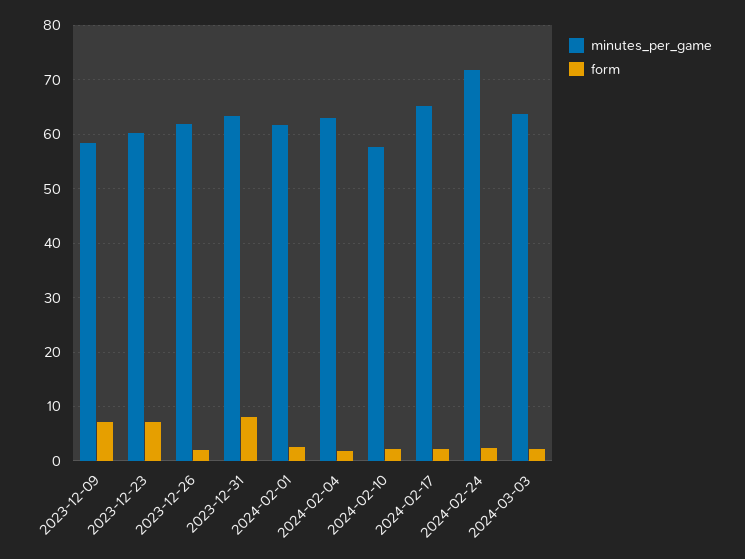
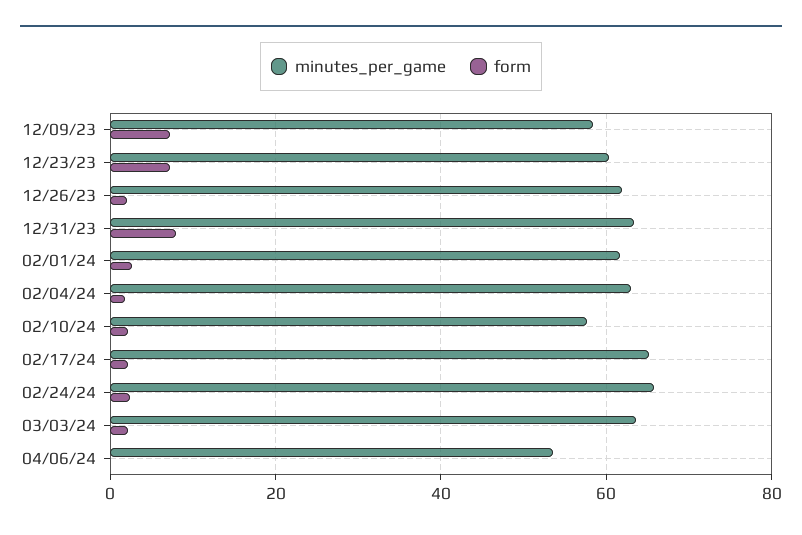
minutes_per_game, 2024-02-24: 72 -> 66
minutes_per_game, 04/06/24: none -> 54
form, 04/06/24: none -> 0

